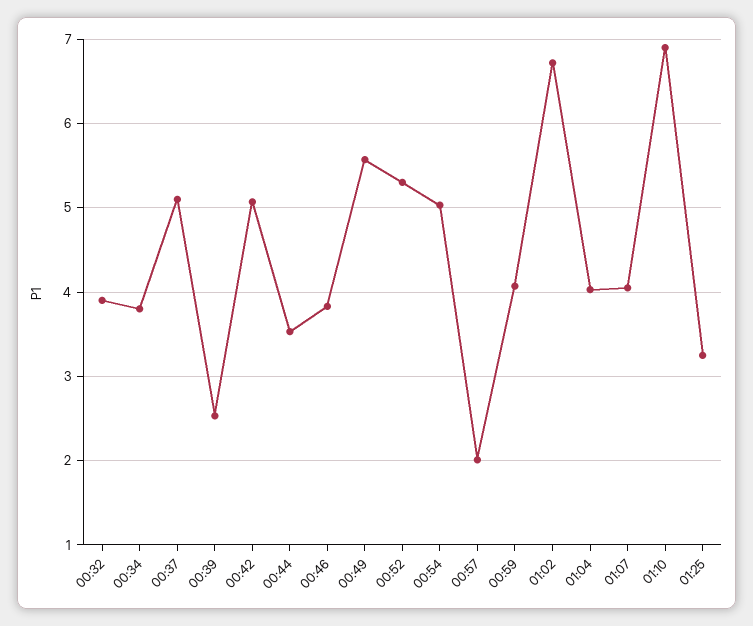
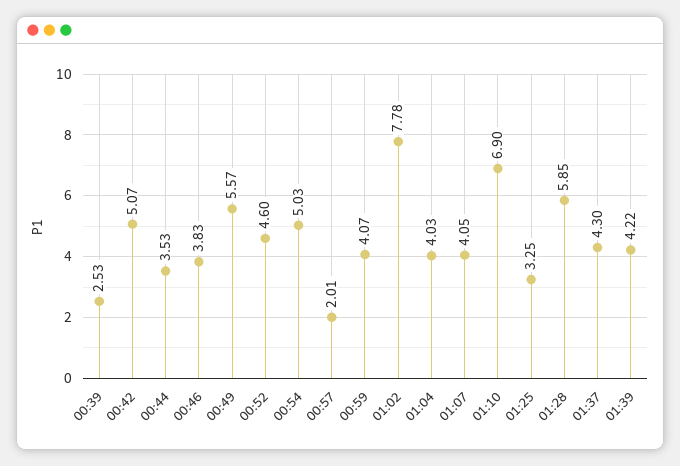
00:32: 3.9 -> none
00:34: 3.8 -> none
00:37: 5.1 -> none
00:52: 5.3 -> 4.6
01:02: 6.7 -> 7.78
01:28: none -> 5.85
01:37: none -> 4.3
01:39: none -> 4.22

